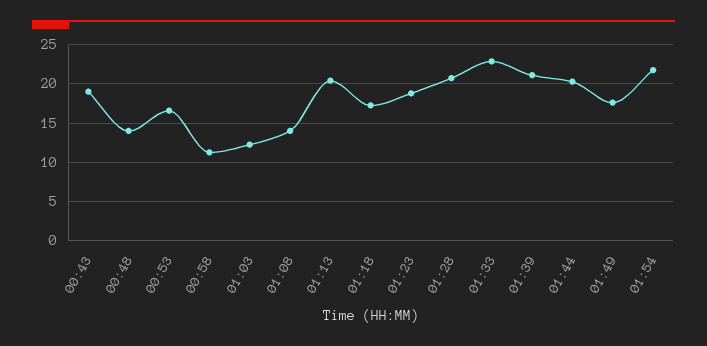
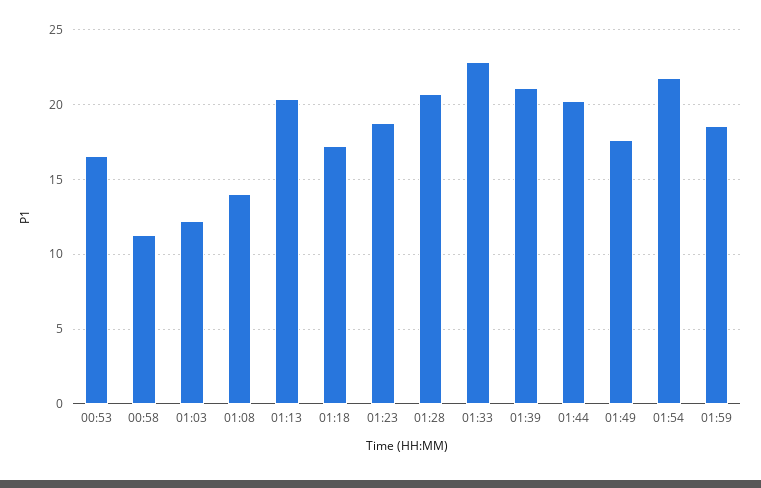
00:43: 19 -> none
00:48: 14 -> none
01:59: none -> 18.5

